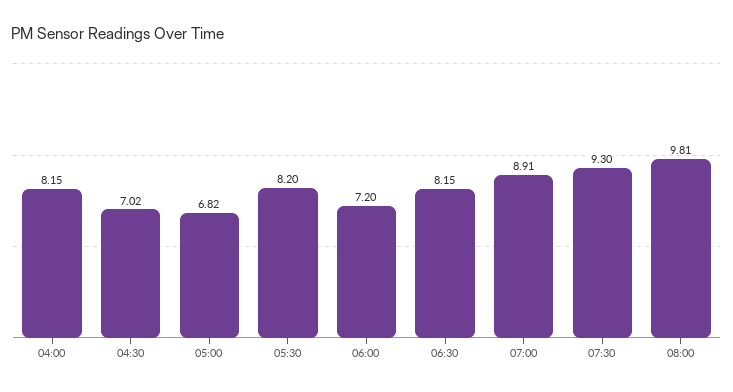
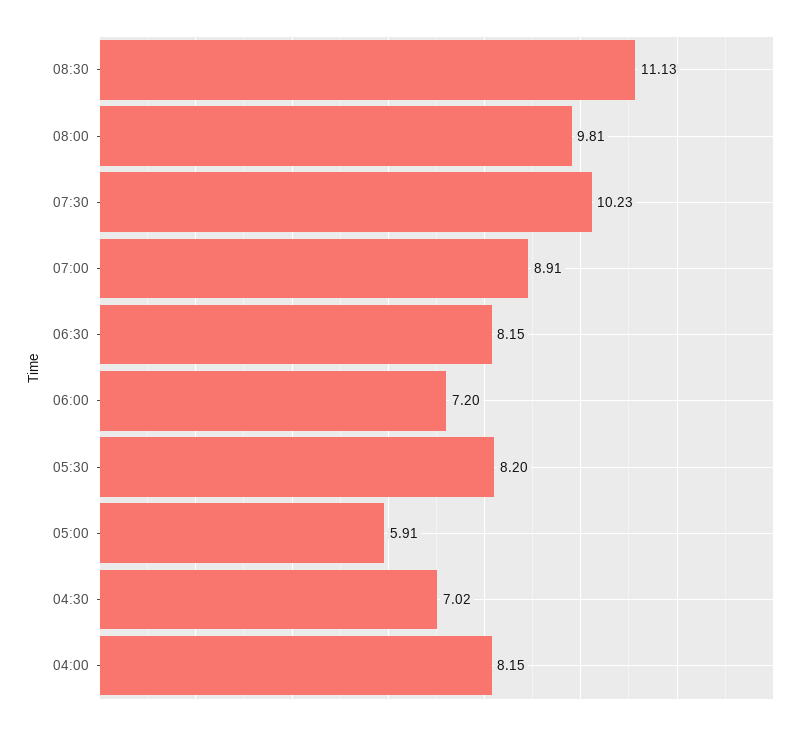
05:00: 6.82 -> 5.91
07:30: 9.3 -> 10.23
08:30: none -> 11.13

